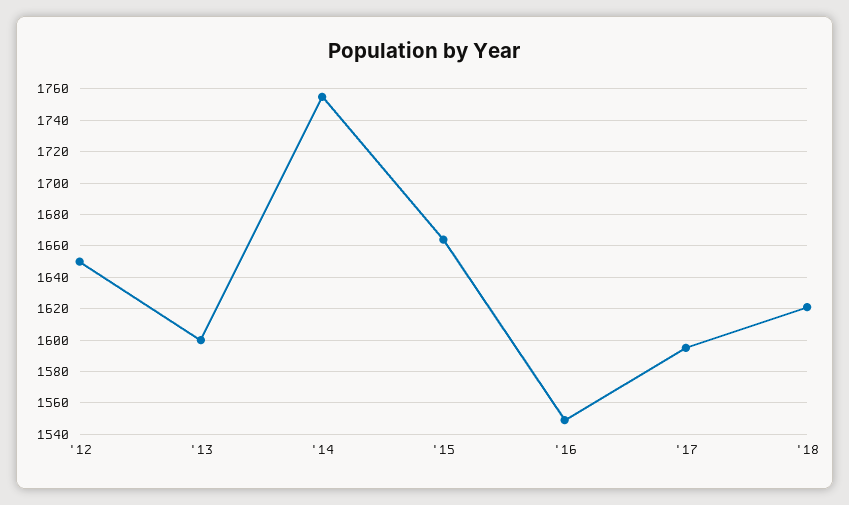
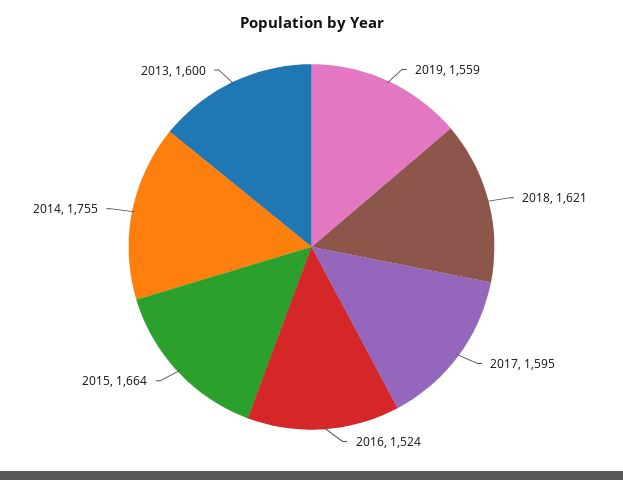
'12: 1650 -> none
'16: 1550 -> 1524
2019: none -> 1559

